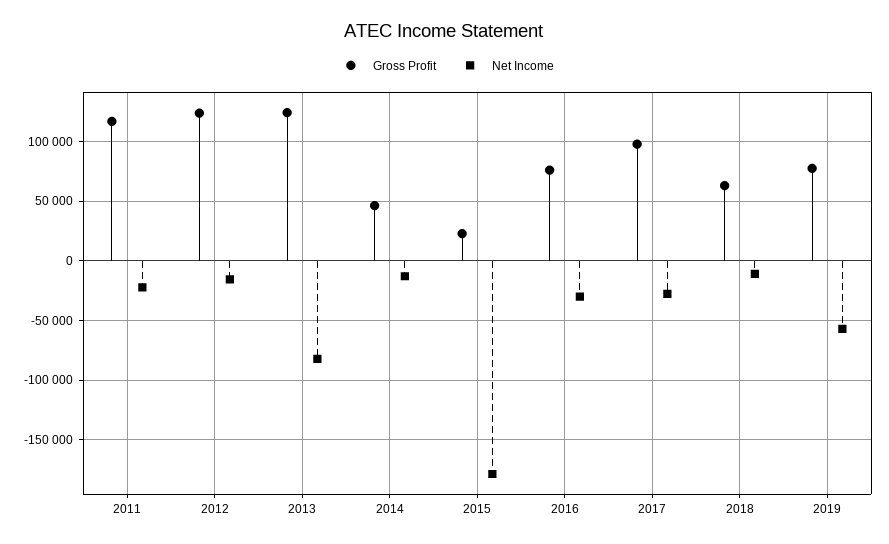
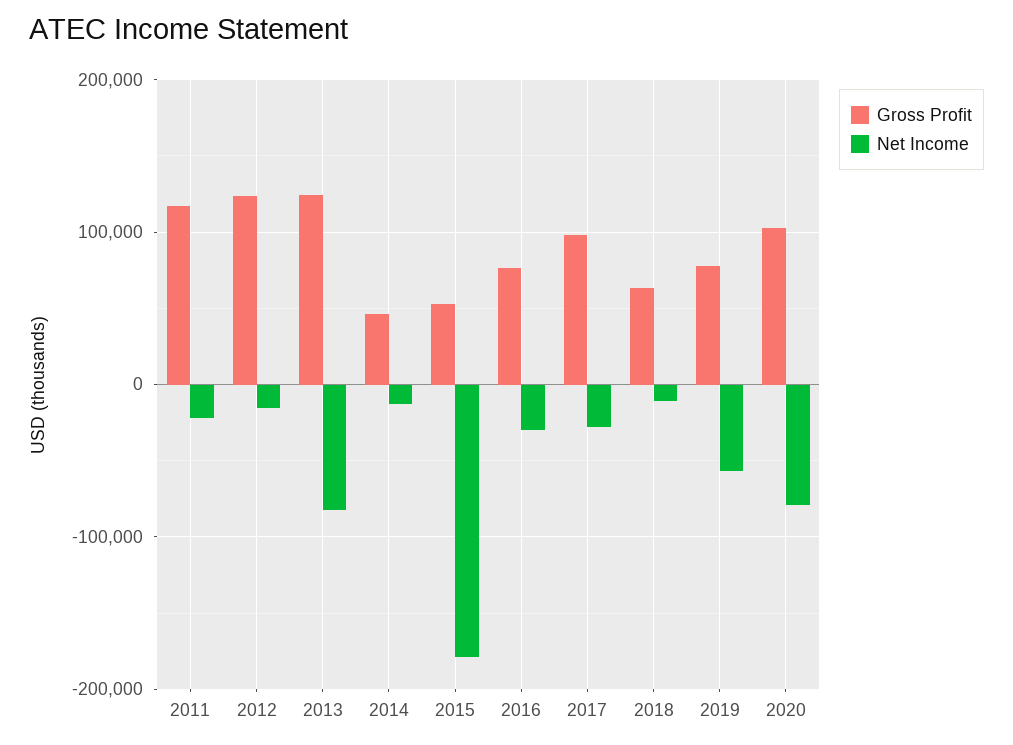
Gross Profit, 2015: 20000 -> 50000
Gross Profit, 2020: none -> 100000
Net Income, 2020: none -> -80000

